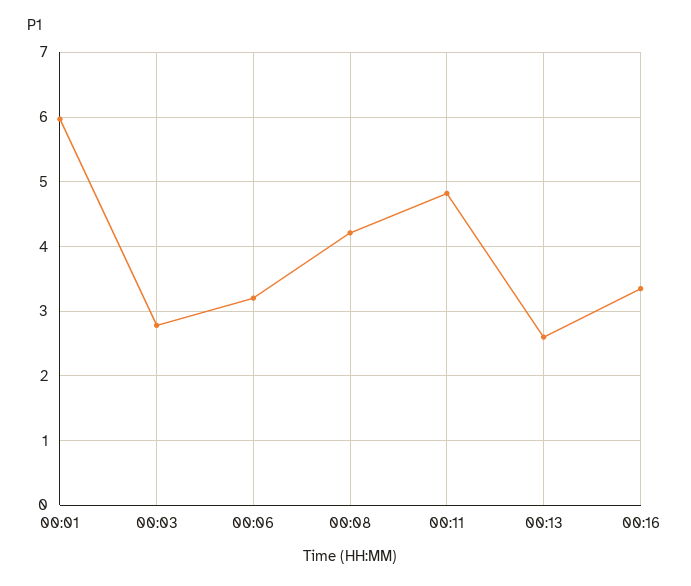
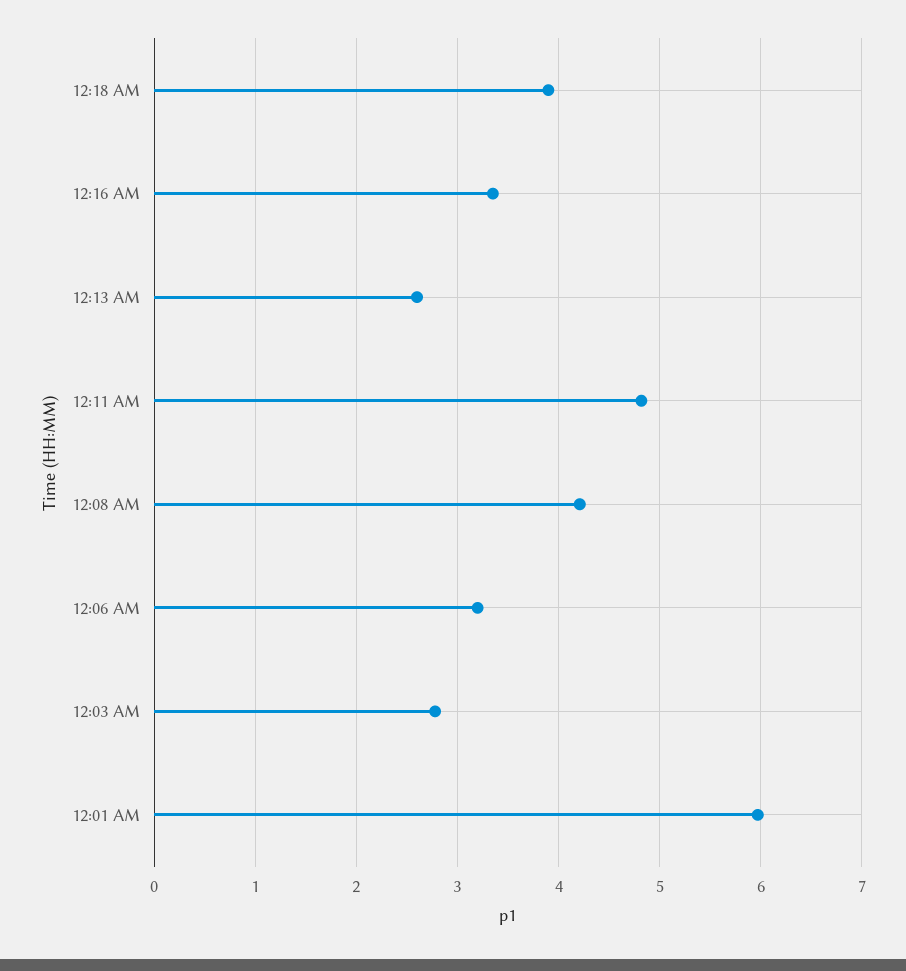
12:18 AM: none -> 3.9

